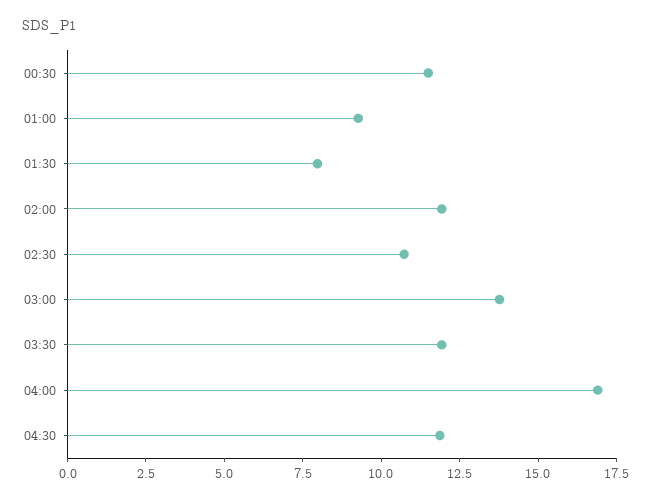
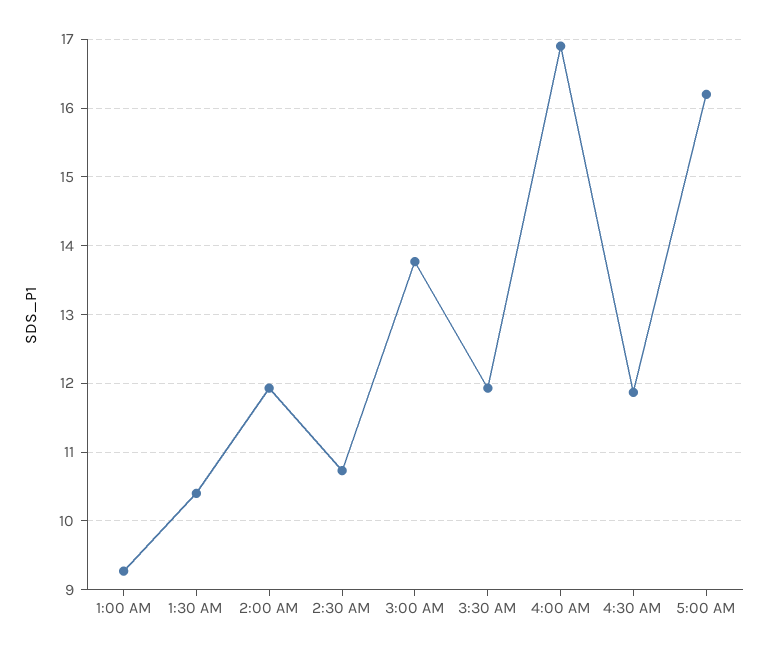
00:30: 11.5 -> none
01:30: 8 -> 10.4
5:00 AM: none -> 16.2

